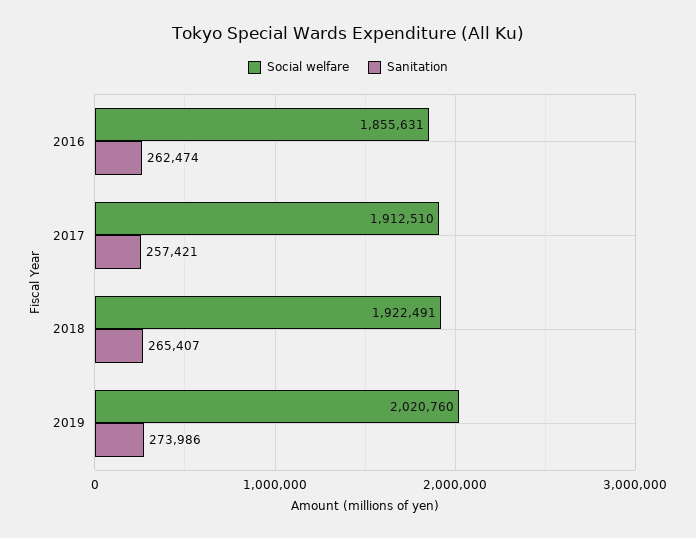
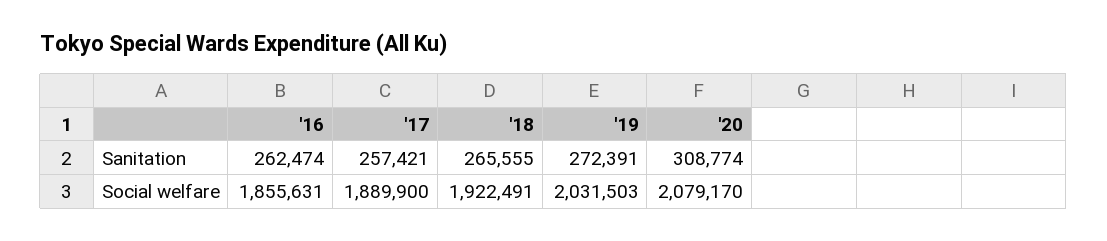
Social welfare, 2017: 1912510 -> 1889900
Sanitation, 2018: 265407 -> 265555
Social welfare, 2019: 2020760 -> 2031503
Sanitation, 2019: 273986 -> 272391
Sanitation, '20: none -> 308774
Social welfare, '20: none -> 2079170

